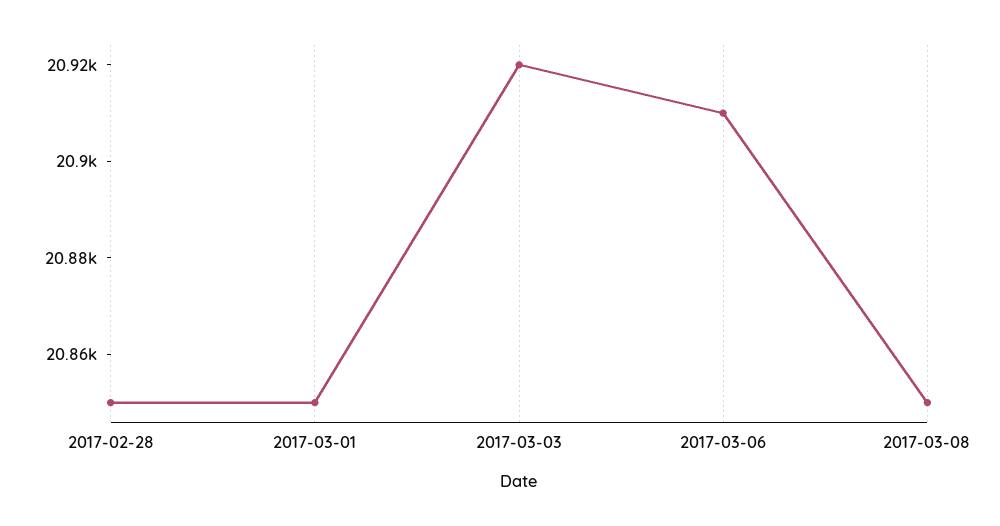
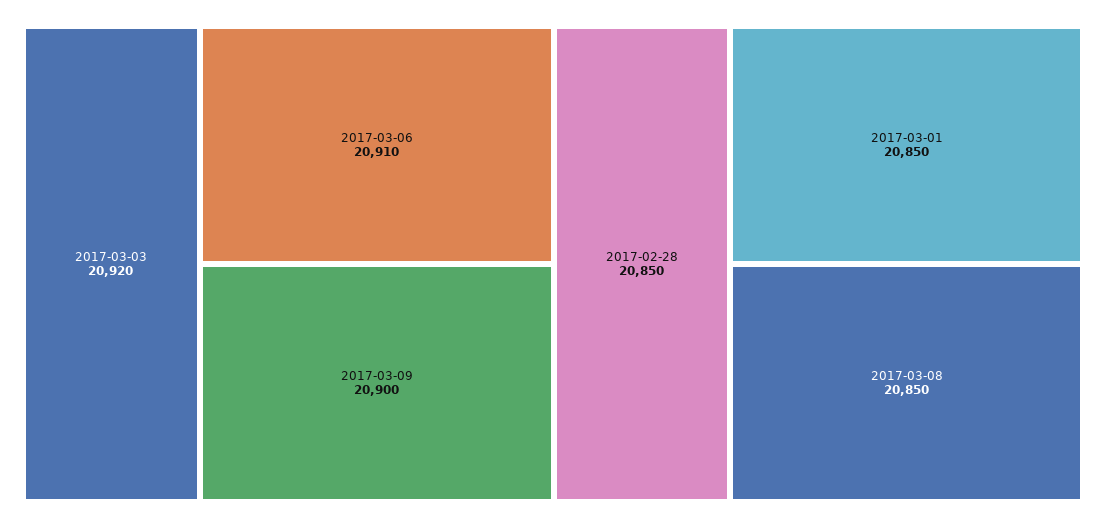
2017-03-09: none -> 20900

